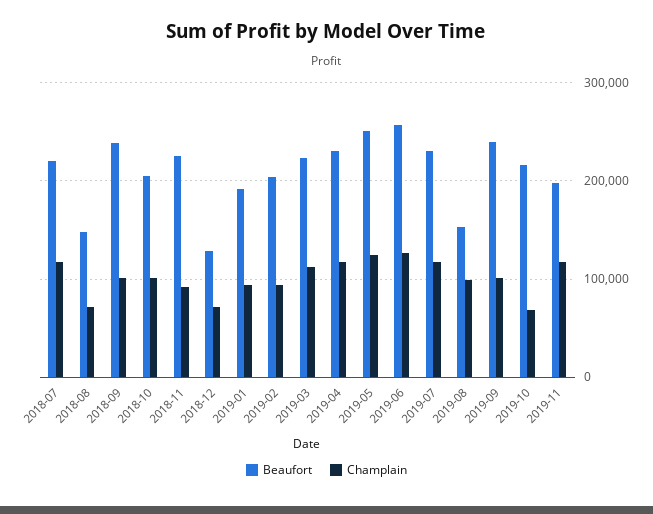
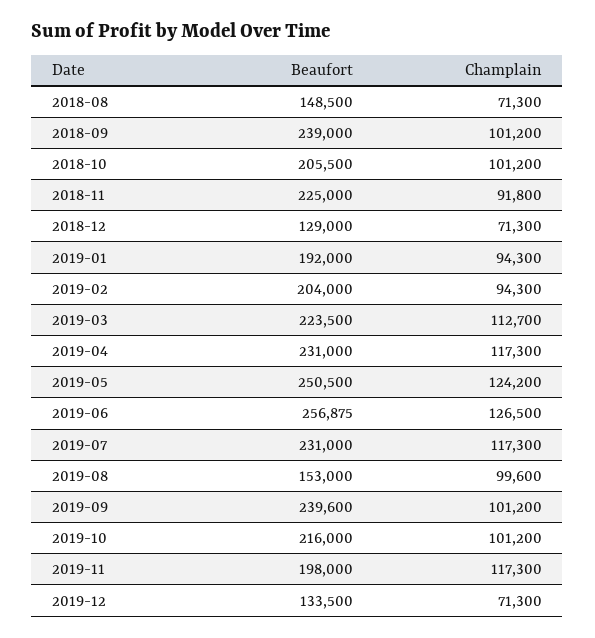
Beaufort, 2018-07: 220000 -> none
Champlain, 2018-07: 120000 -> none
Champlain, 2019-10: 70000 -> 101200
Beaufort, 2019-12: none -> 133500
Champlain, 2019-12: none -> 71300

